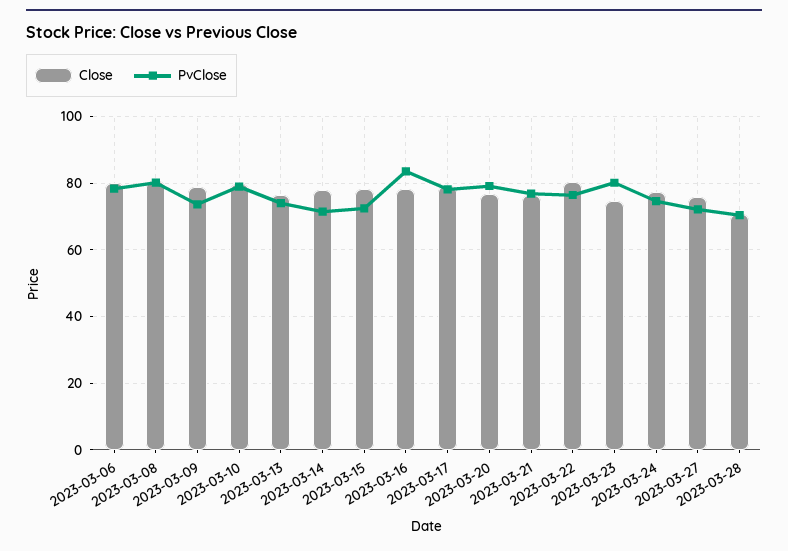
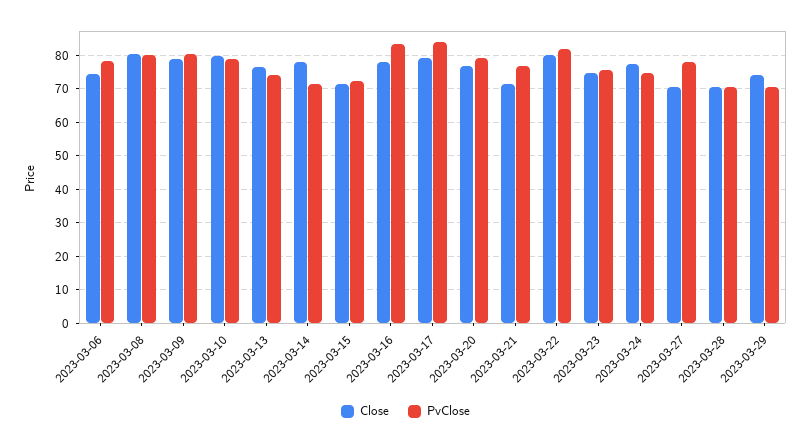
Close, 2023-03-06: 80 -> 74
PvClose, 2023-03-09: 74 -> 80
Close, 2023-03-15: 78 -> 72
PvClose, 2023-03-17: 78 -> 84
Close, 2023-03-21: 76 -> 72
PvClose, 2023-03-22: 76 -> 82
PvClose, 2023-03-23: 80 -> 76
Close, 2023-03-27: 76 -> 70
PvClose, 2023-03-27: 72 -> 78
Close, 2023-03-29: none -> 74
PvClose, 2023-03-29: none -> 70

